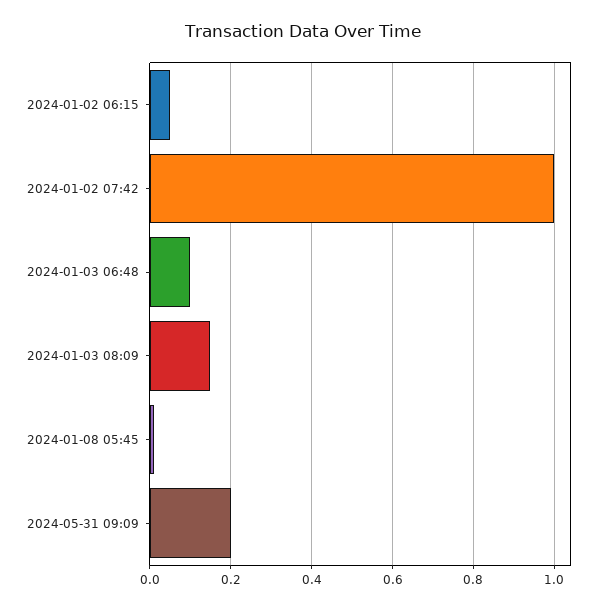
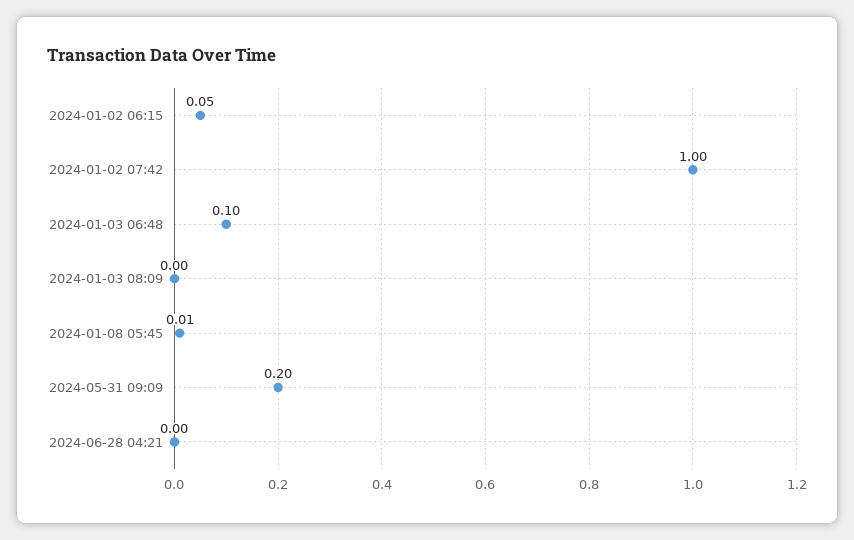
2024-01-03 08:09: 0.15 -> 0
2024-06-28 04:21: none -> 0

